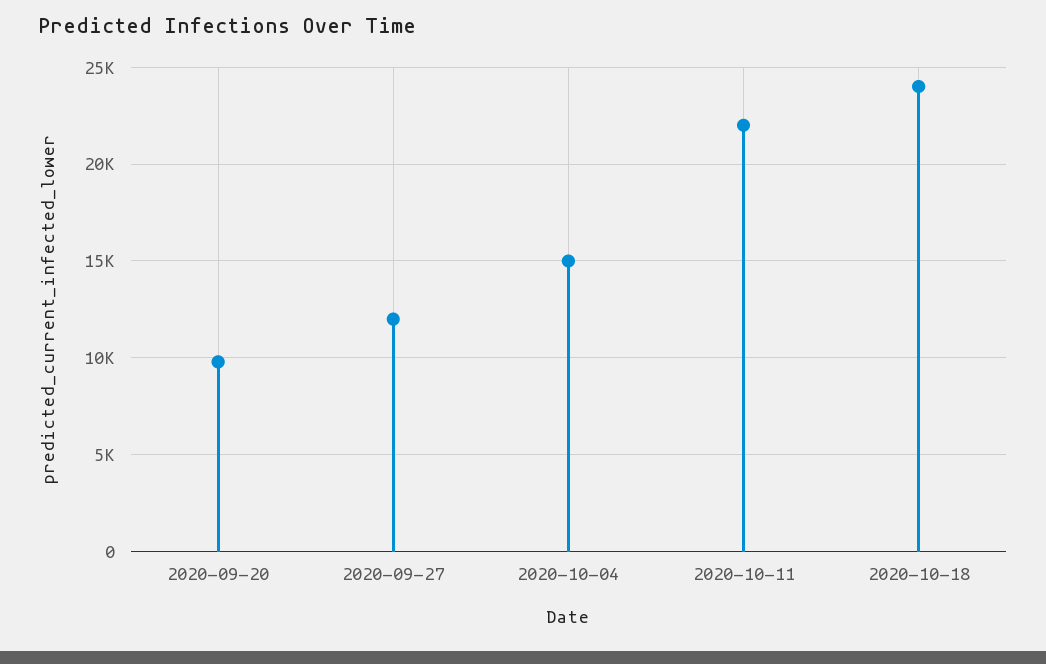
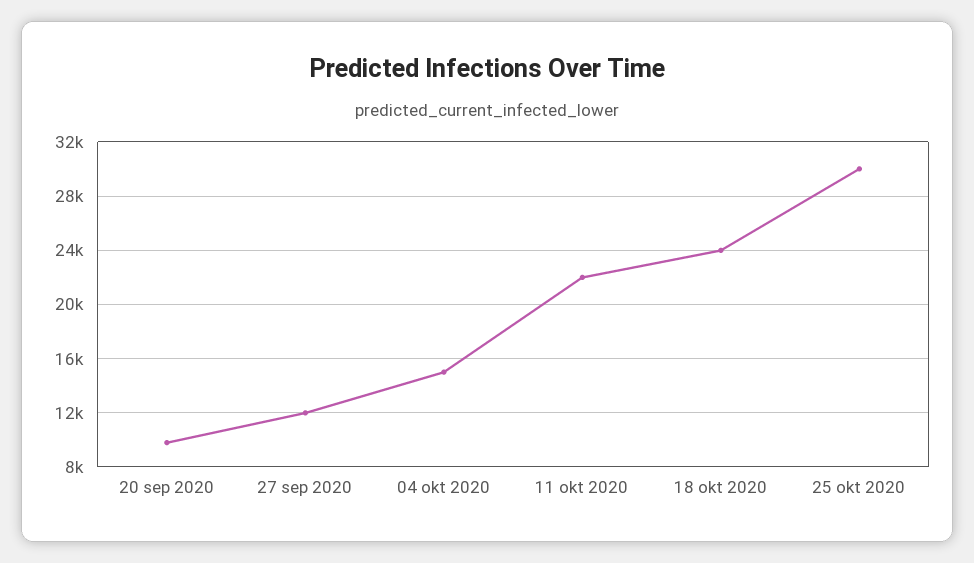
25 okt 2020: none -> 30000

